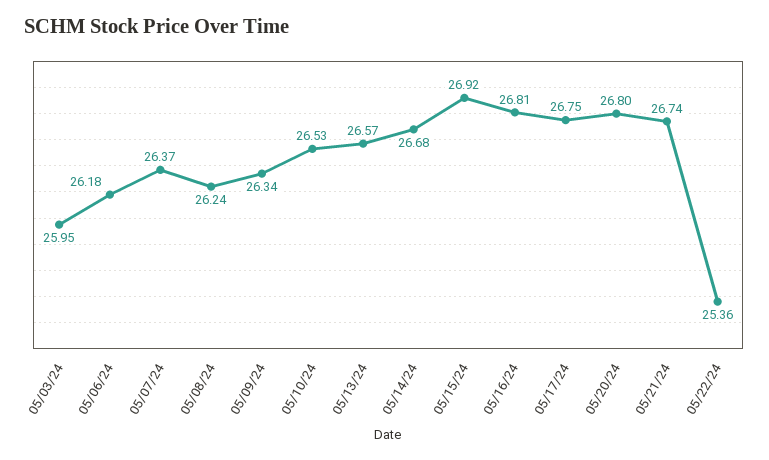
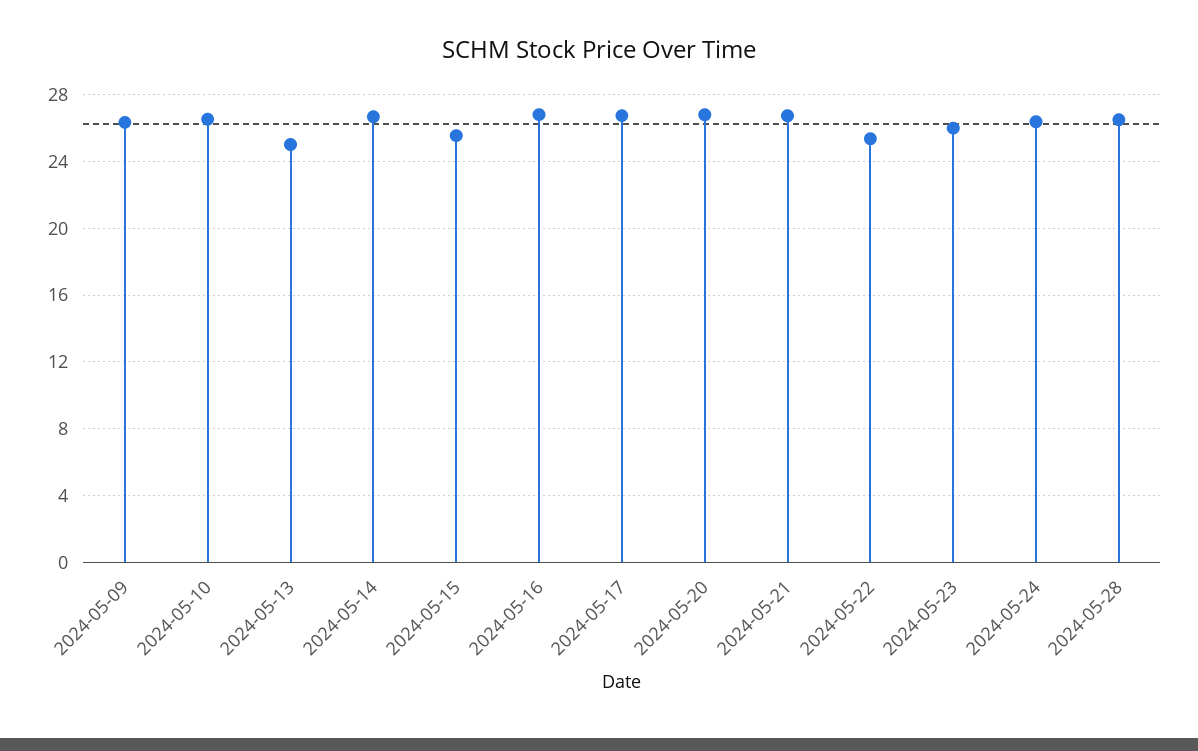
05/03/24: 25.95 -> none
05/06/24: 26.18 -> none
05/07/24: 26.37 -> none
05/08/24: 26.24 -> none
05/13/24: 26.57 -> 25
05/15/24: 26.92 -> 25.5
2024-05-23: none -> 26
2024-05-24: none -> 26.5
2024-05-28: none -> 26.5

